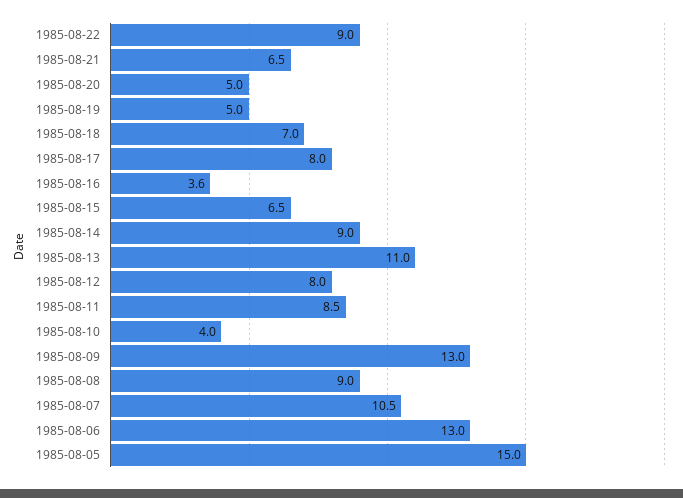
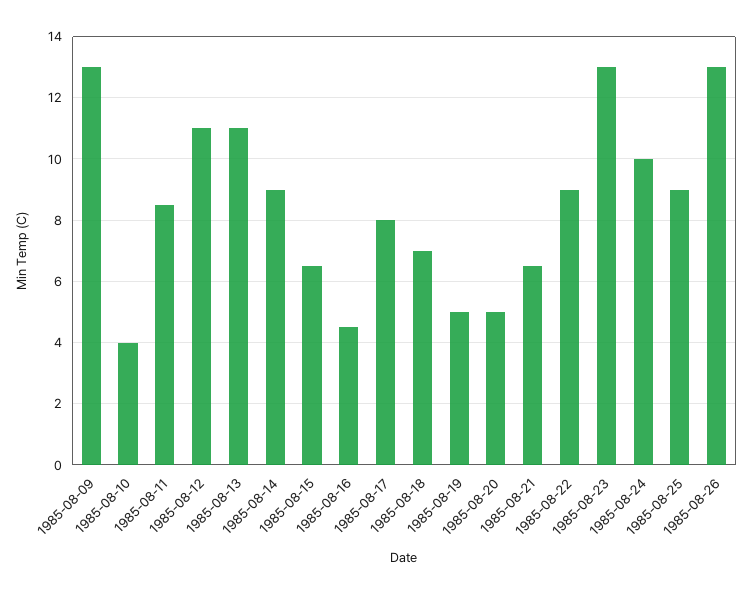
1985-08-16: 3.6 -> 4.5
1985-08-12: 8 -> 11
1985-08-08: 9 -> none
1985-08-07: 10.5 -> none
1985-08-06: 13 -> none
1985-08-05: 15 -> none
1985-08-23: none -> 13
1985-08-24: none -> 10
1985-08-25: none -> 9
1985-08-26: none -> 13

